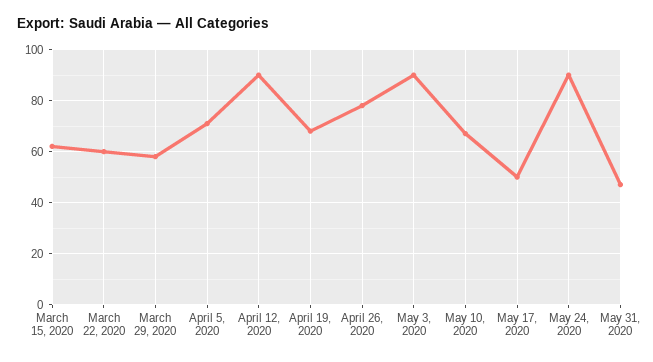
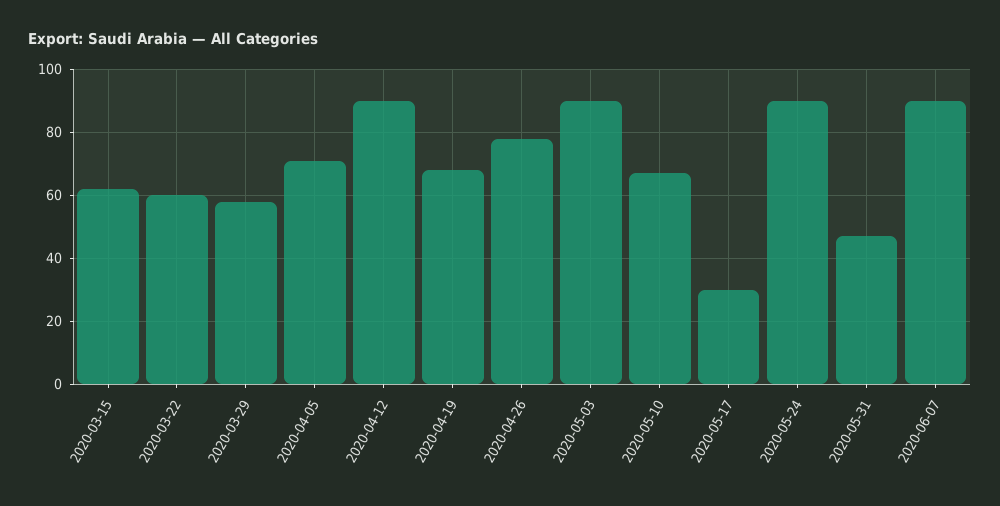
May 17, 2020: 50 -> 30
2020-06-07: none -> 90

